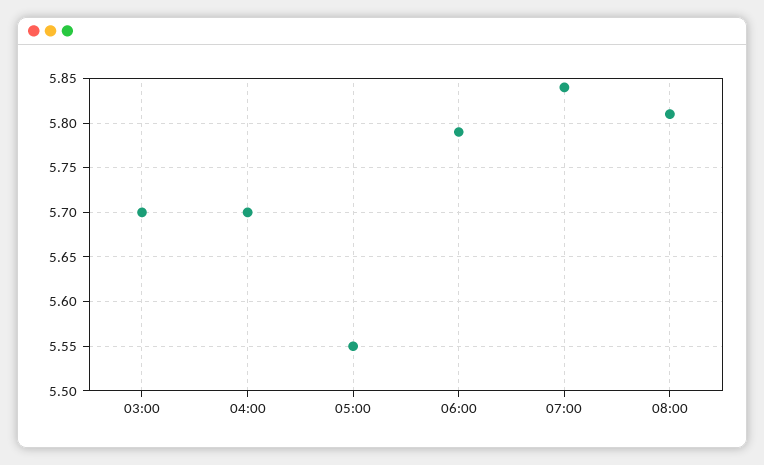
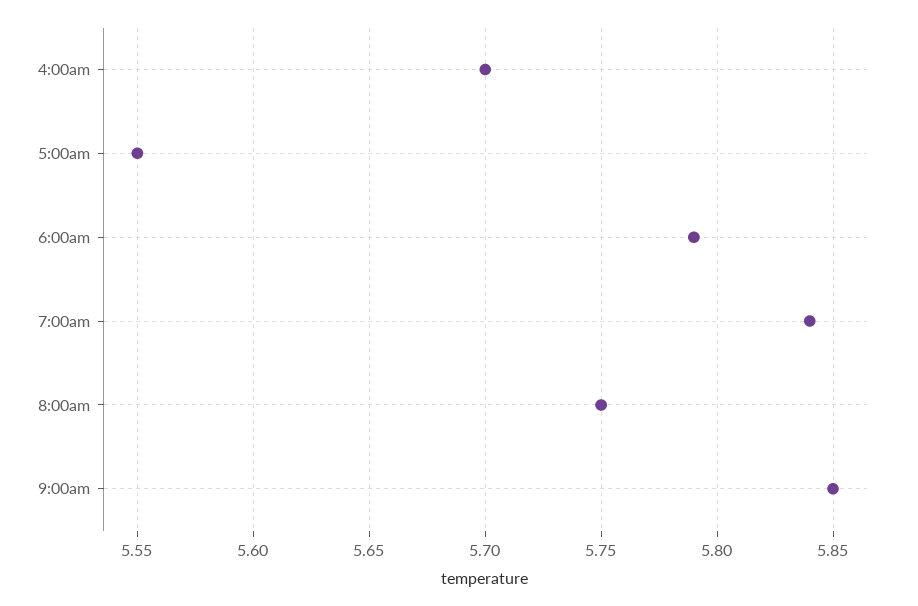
03:00: 5.7 -> none
08:00: 5.81 -> 5.75
9:00am: none -> 5.85

